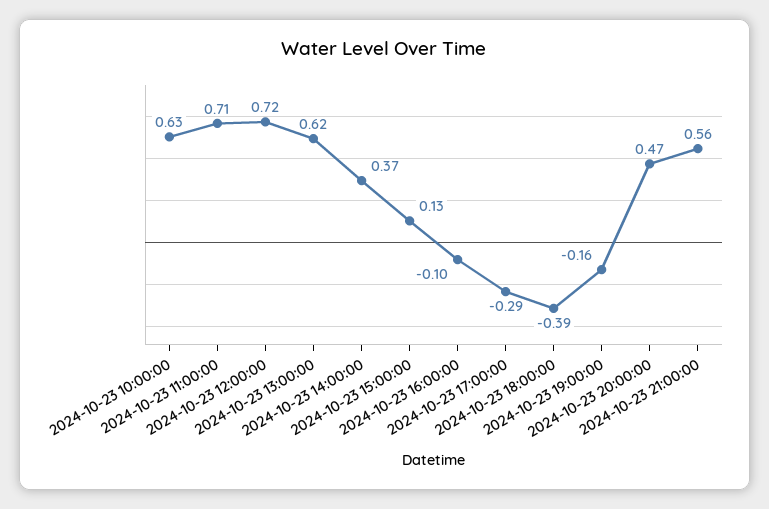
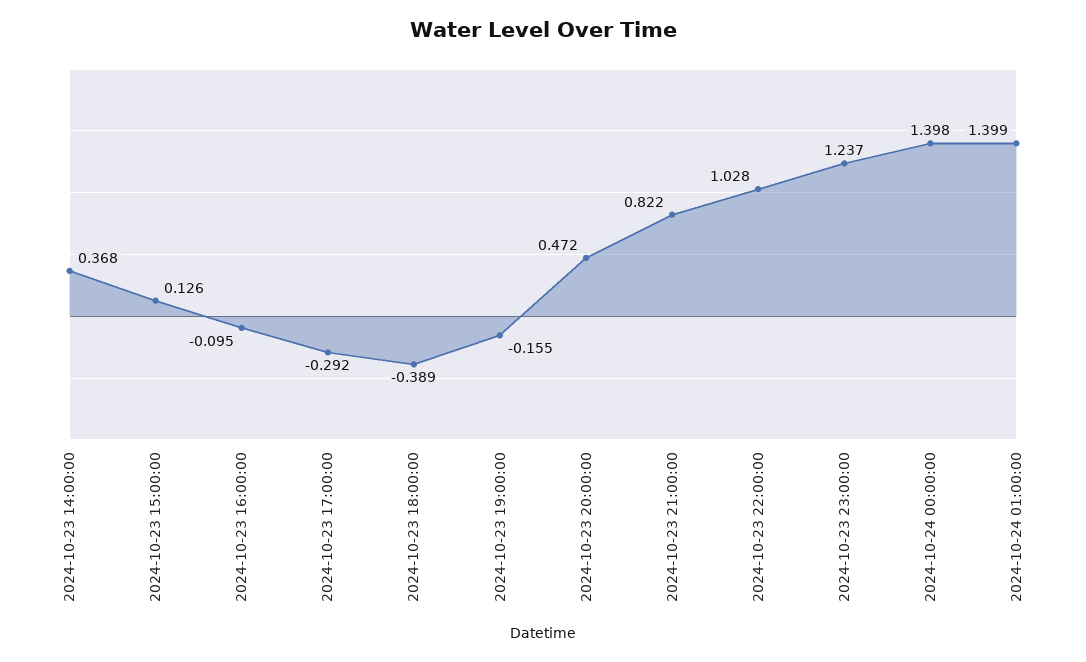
2024-10-23 10:00:00: 0.63 -> none
2024-10-23 11:00:00: 0.71 -> none
2024-10-23 12:00:00: 0.72 -> none
2024-10-23 13:00:00: 0.62 -> none
2024-10-23 21:00:00: 0.56 -> 0.822
2024-10-23 22:00:00: none -> 1.028
2024-10-23 23:00:00: none -> 1.237
2024-10-24 00:00:00: none -> 1.398
2024-10-24 01:00:00: none -> 1.399

